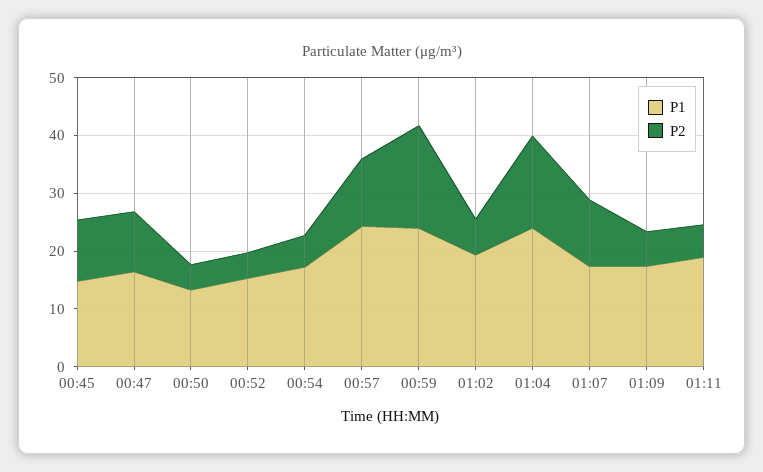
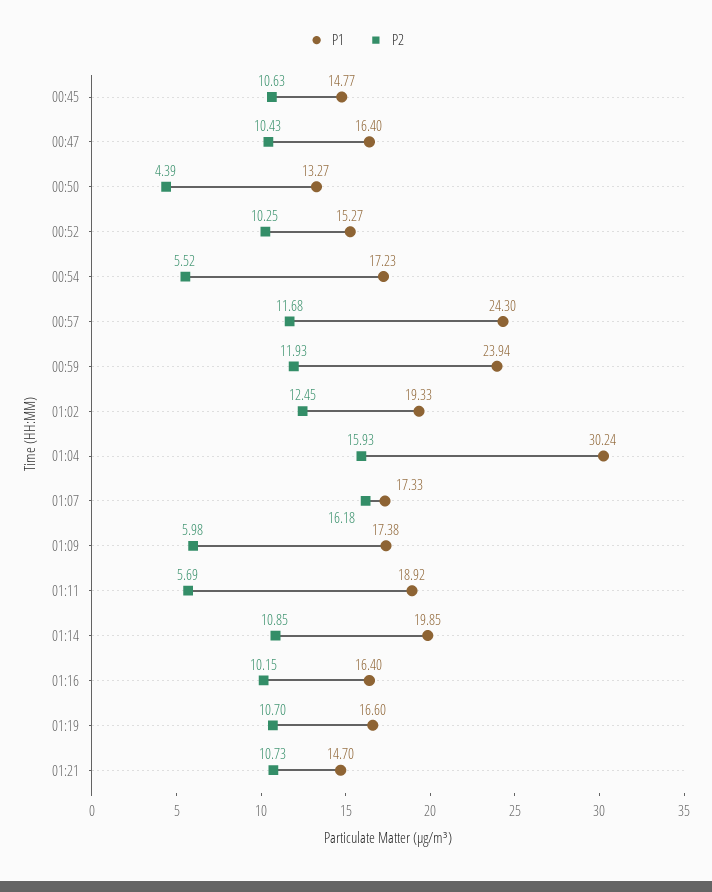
P2, 00:52: 4 -> 10.25
P2, 00:59: 18 -> 11.93
P2, 01:02: 6 -> 12.45
P1, 01:04: 24 -> 30.24
P2, 01:07: 12 -> 16.18
P1, 01:14: none -> 19.85
P2, 01:14: none -> 10.85
P1, 01:16: none -> 16.4
P2, 01:16: none -> 10.15
P1, 01:19: none -> 16.6
P2, 01:19: none -> 10.7
P1, 01:21: none -> 14.7
P2, 01:21: none -> 10.73

